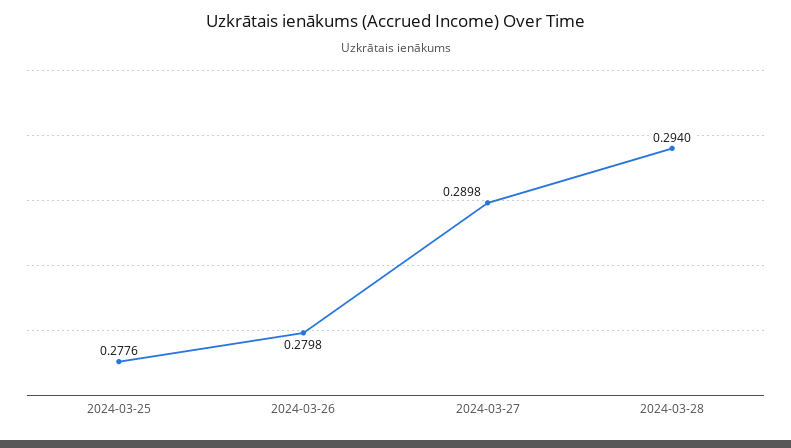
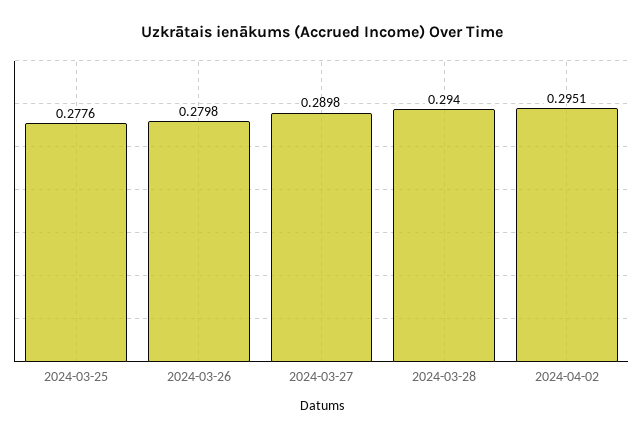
2024-04-02: none -> 0.2951

